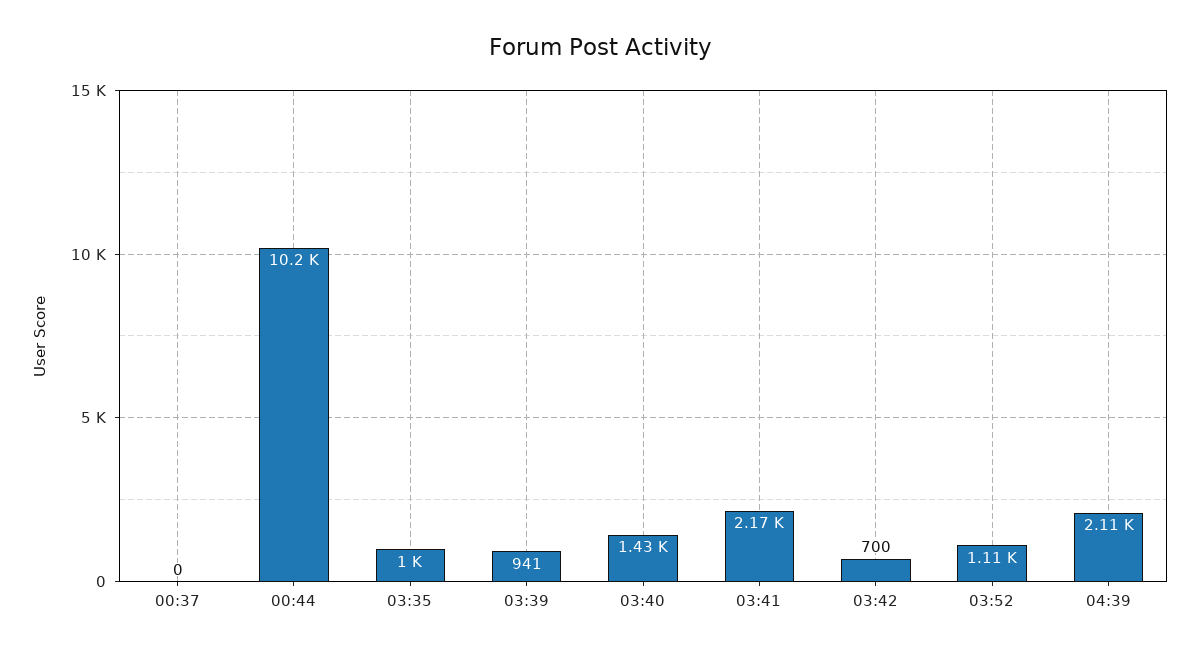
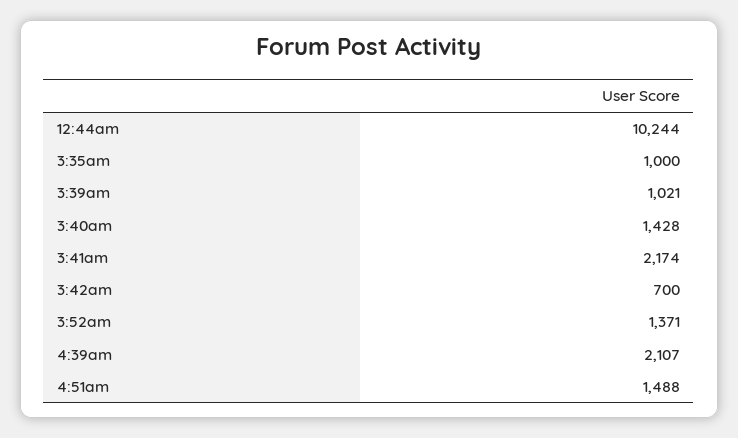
00:37: 0 -> none
03:39: 941 -> 1021
03:52: 1110 -> 1371
4:51am: none -> 1488

